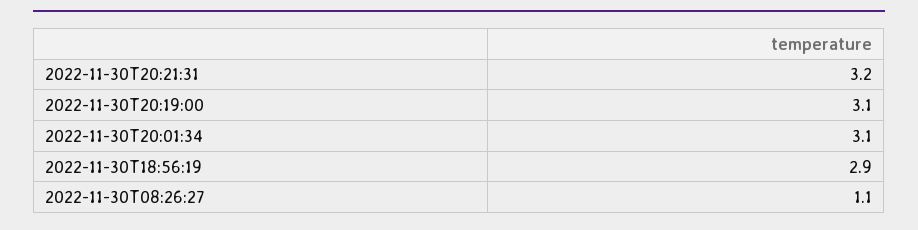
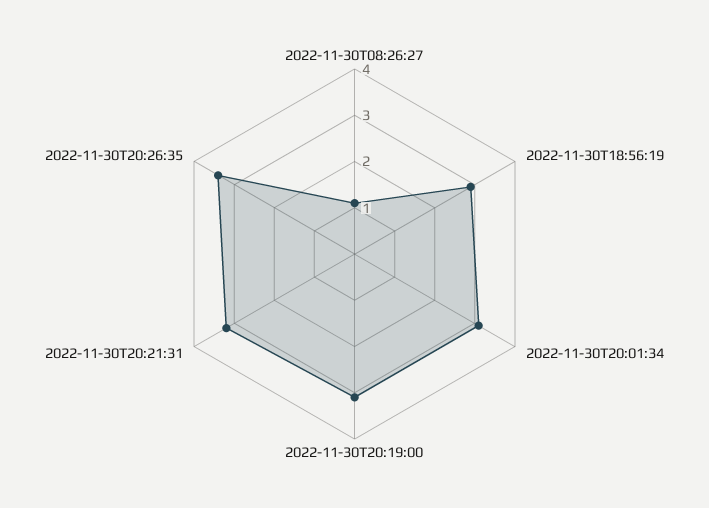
2022-11-30T20:26:35: none -> 3.5

